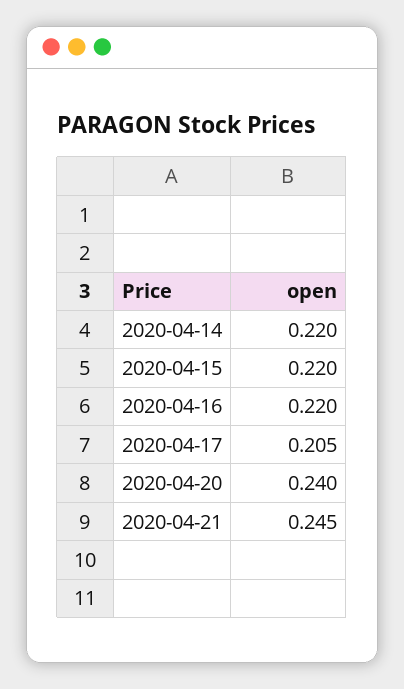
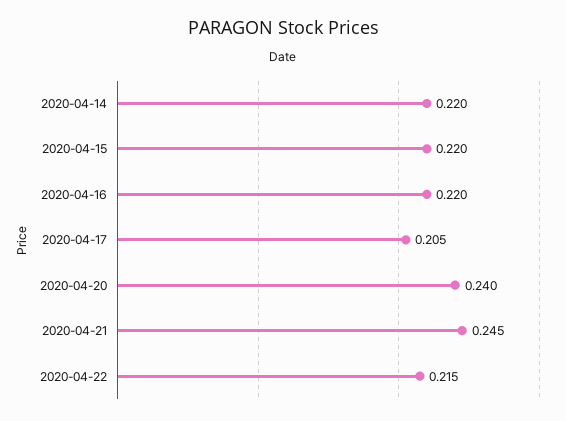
2020-04-22: none -> 0.215

